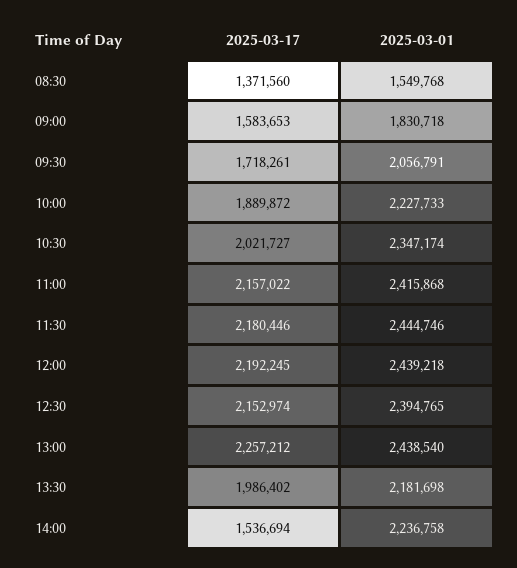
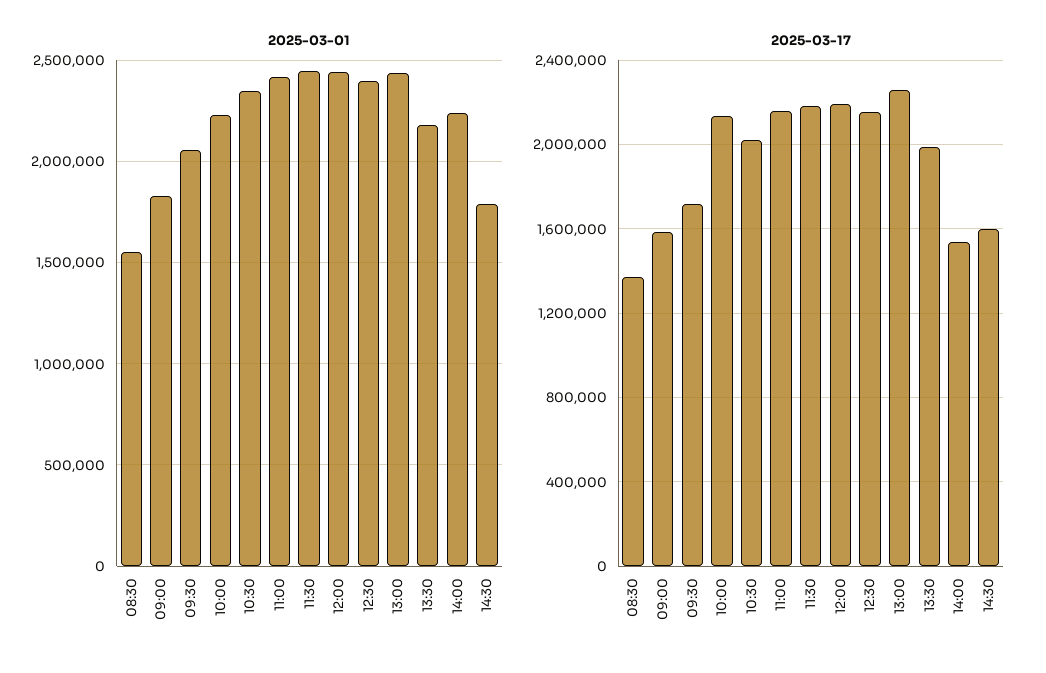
2025-03-17, 10:00: 1889872 -> 2150000
2025-03-01, 14:30: none -> 1800000
2025-03-17, 14:30: none -> 1600000

